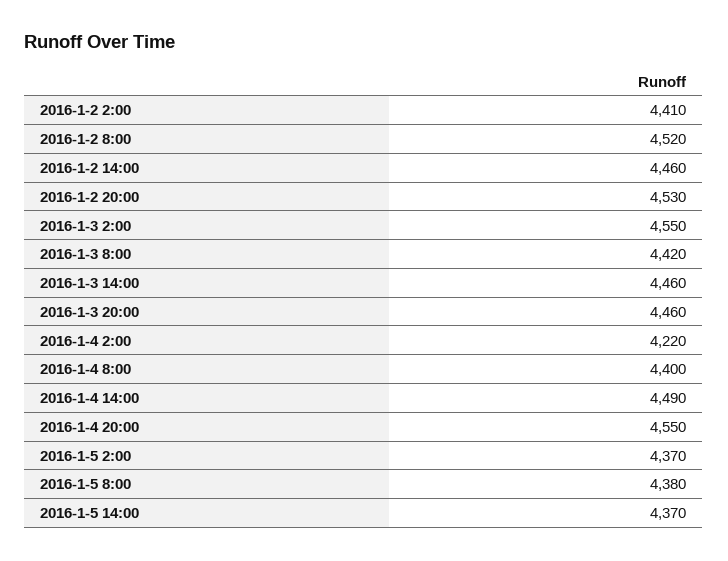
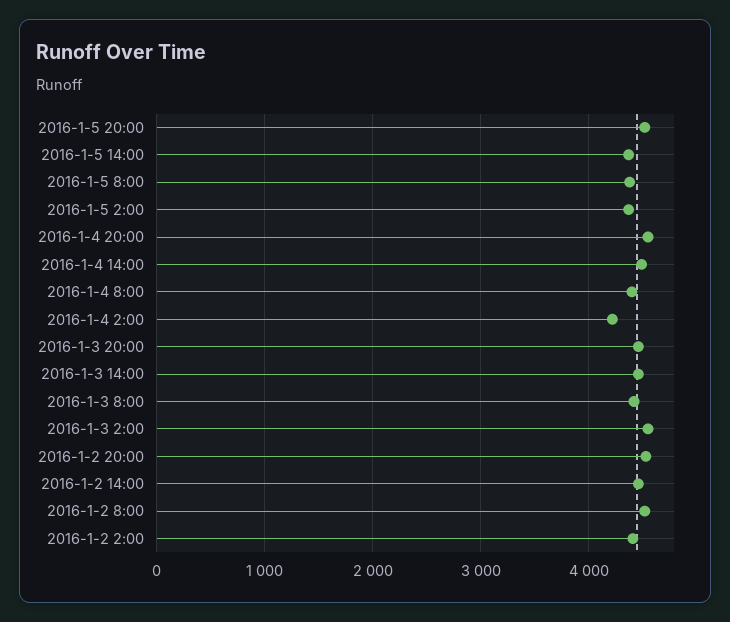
2016-1-5 20:00: none -> 4500

